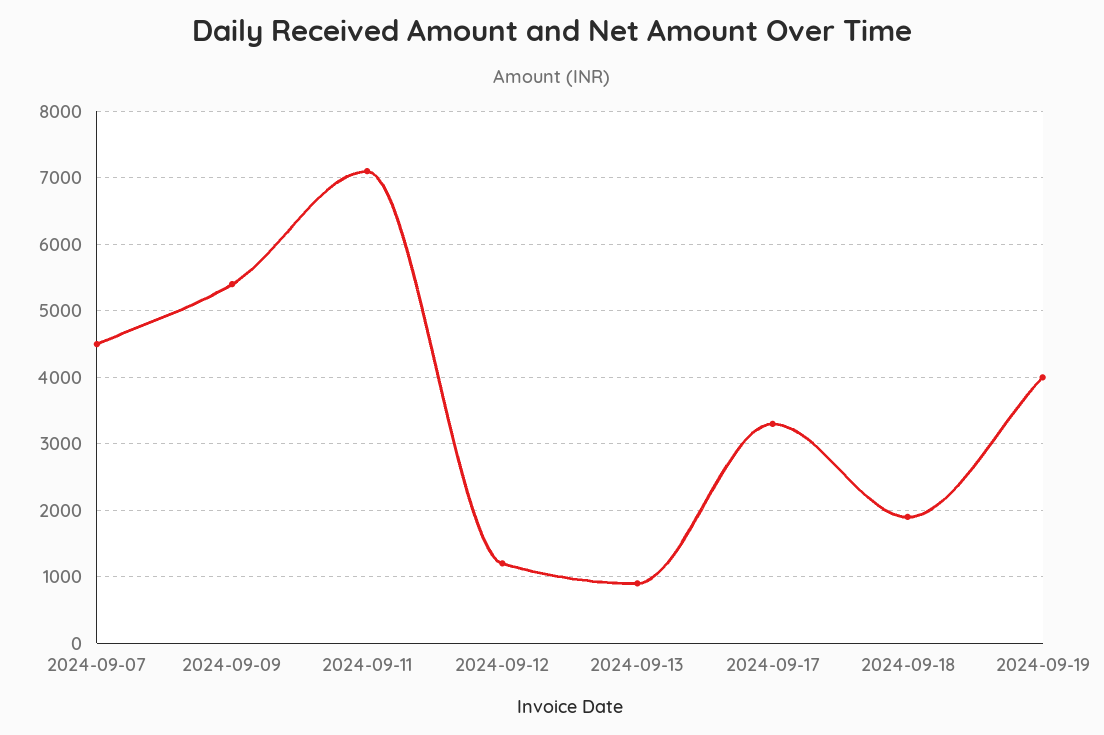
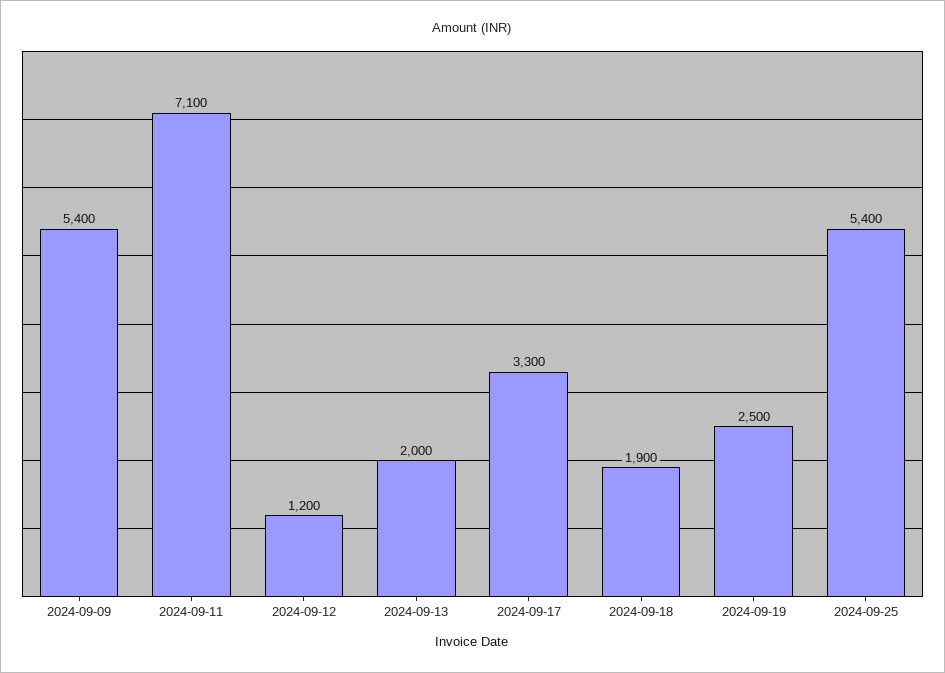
2024-09-07: 4500 -> none
2024-09-13: 900 -> 2000
2024-09-19: 4000 -> 2500
2024-09-25: none -> 5400

